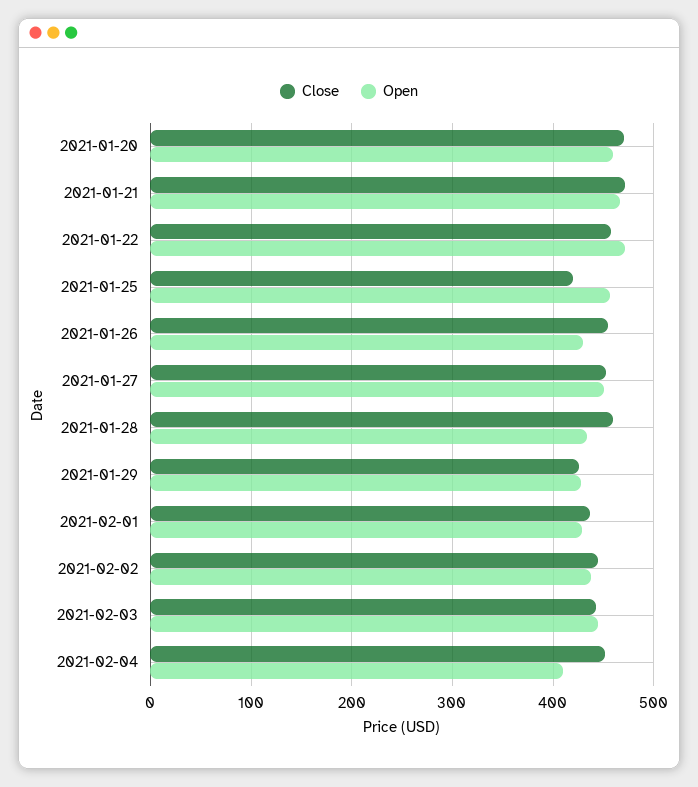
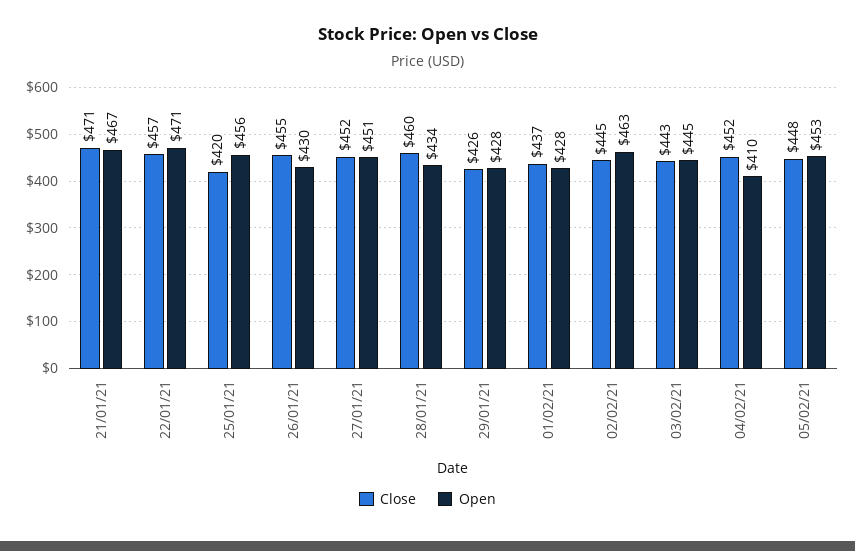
Close, 2021-01-20: 470 -> none
Open, 2021-01-20: 460 -> none
Open, 2021-02-02: 440 -> 463
Close, 05/02/21: none -> 448
Open, 05/02/21: none -> 453

